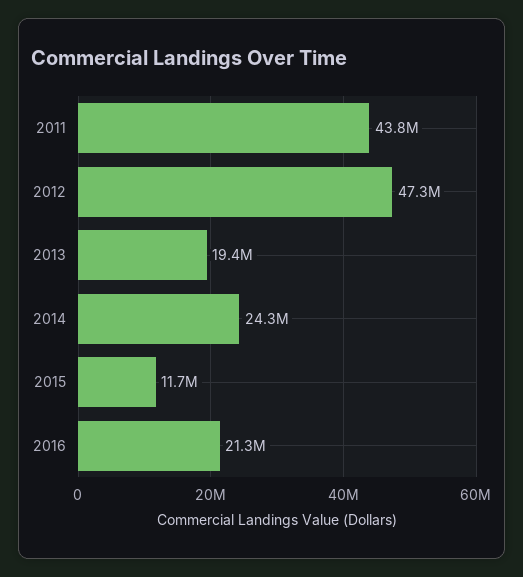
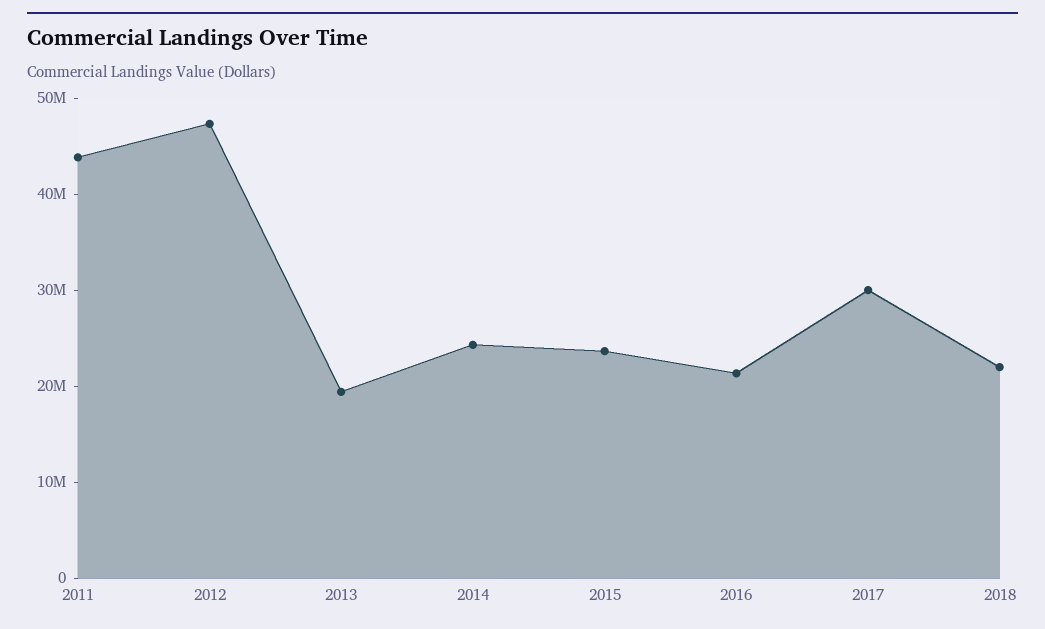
2015: 11700000 -> 24000000
2017: none -> 30000000
2018: none -> 22000000

